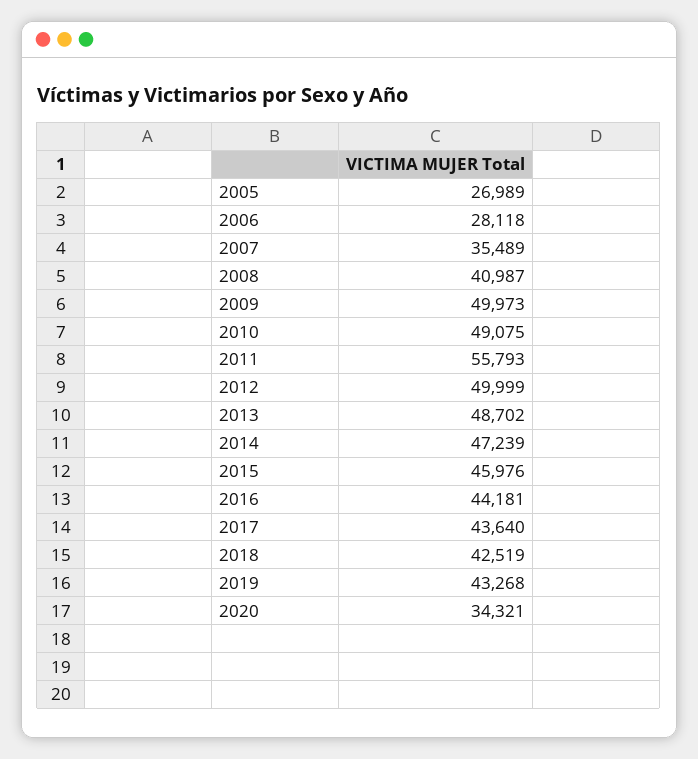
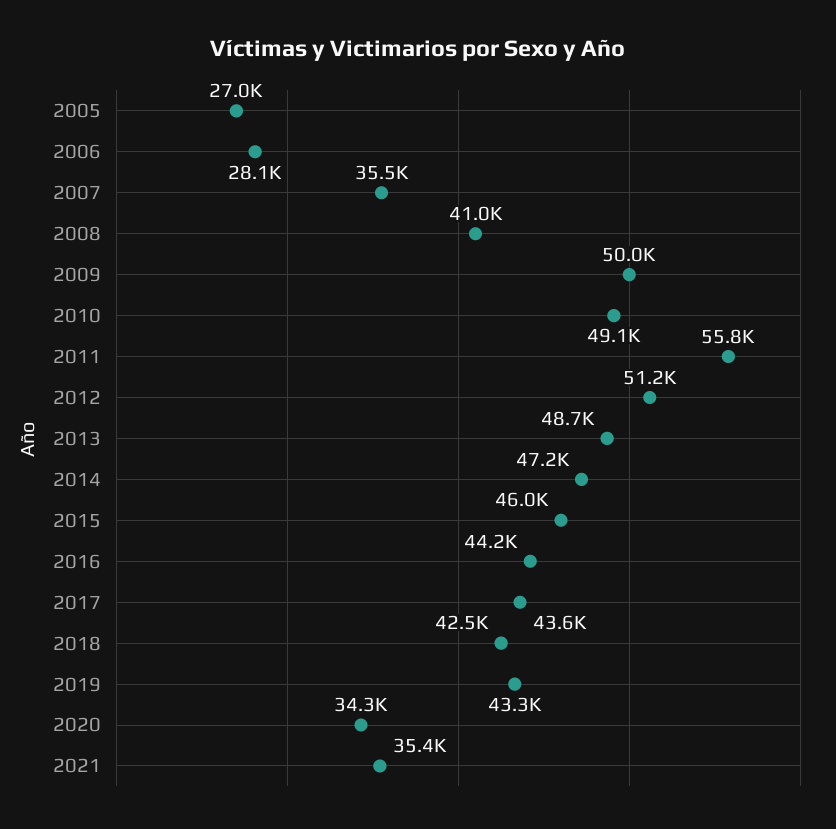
2012: 49999 -> 51200
2021: none -> 35400

